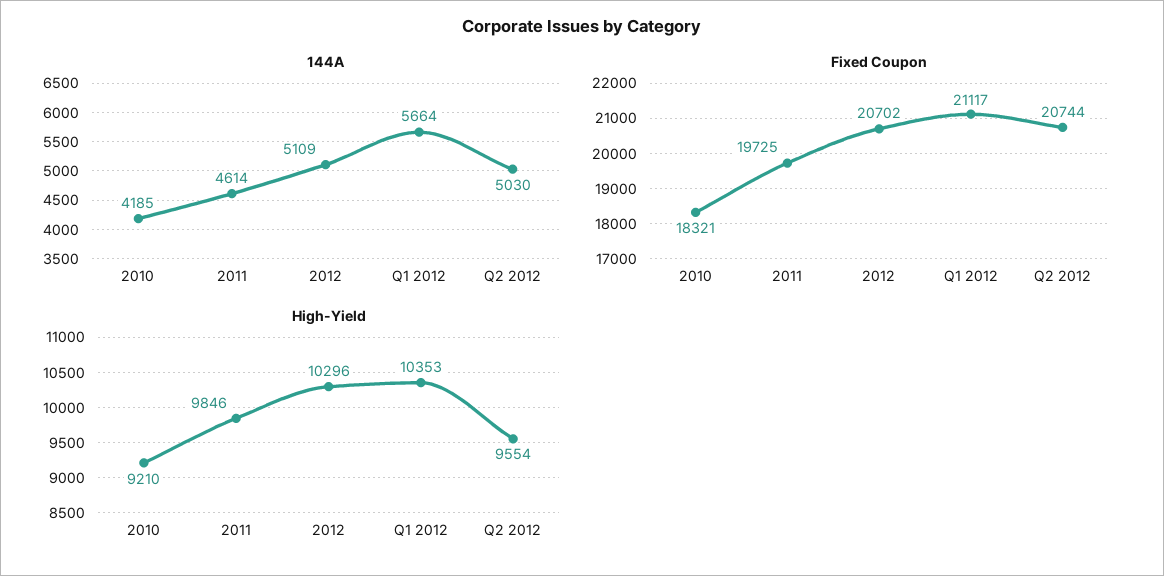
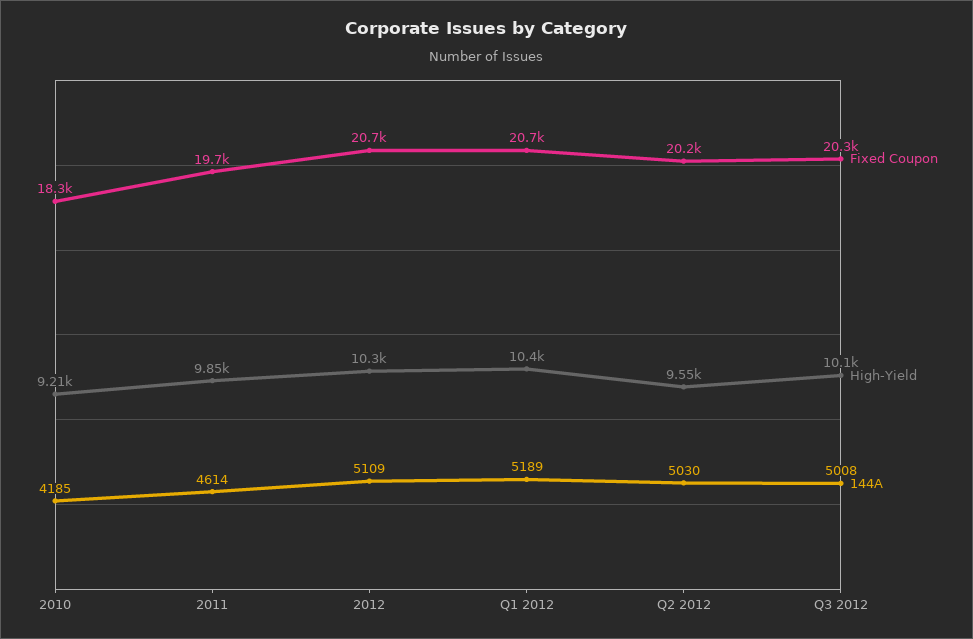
144A, Q1 2012: 5664 -> 5189
Fixed Coupon, Q1 2012: 21117 -> 20700
Fixed Coupon, Q2 2012: 20744 -> 20200
Fixed Coupon, Q3 2012: none -> 20300
High-Yield, Q3 2012: none -> 10100
144A, Q3 2012: none -> 5008

